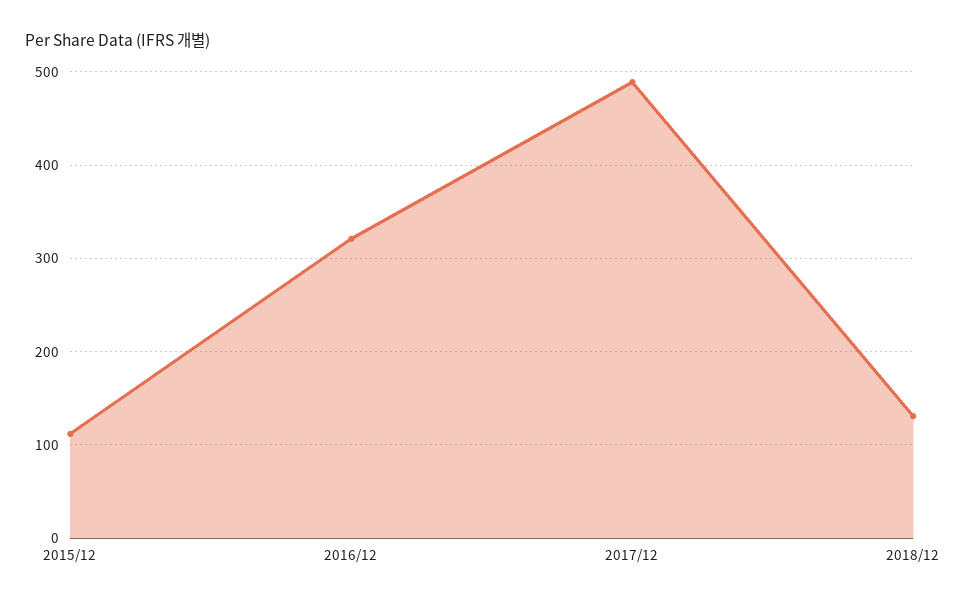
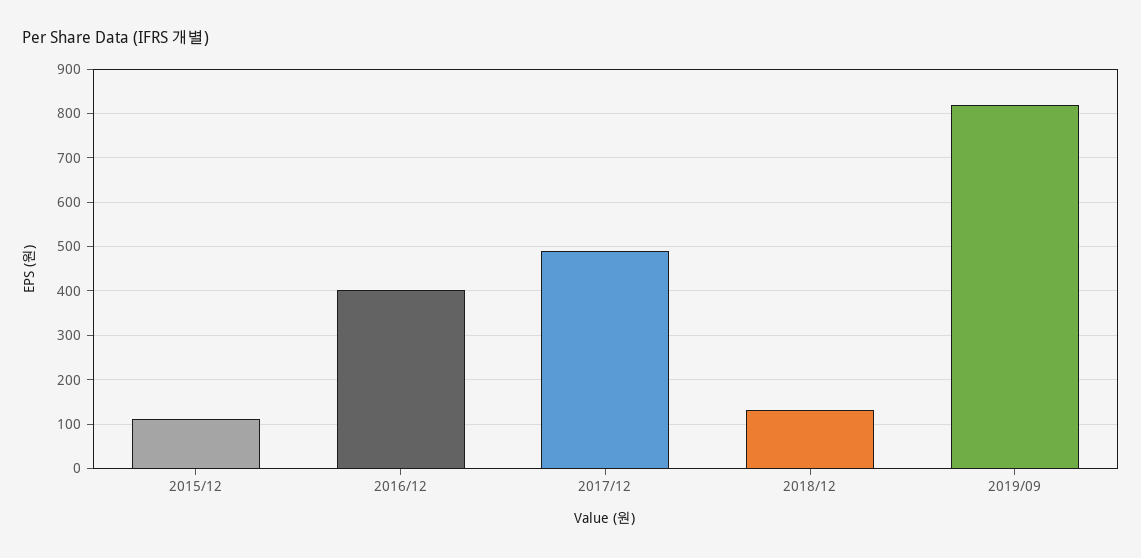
2016/12: 320 -> 400
2019/09: none -> 820

